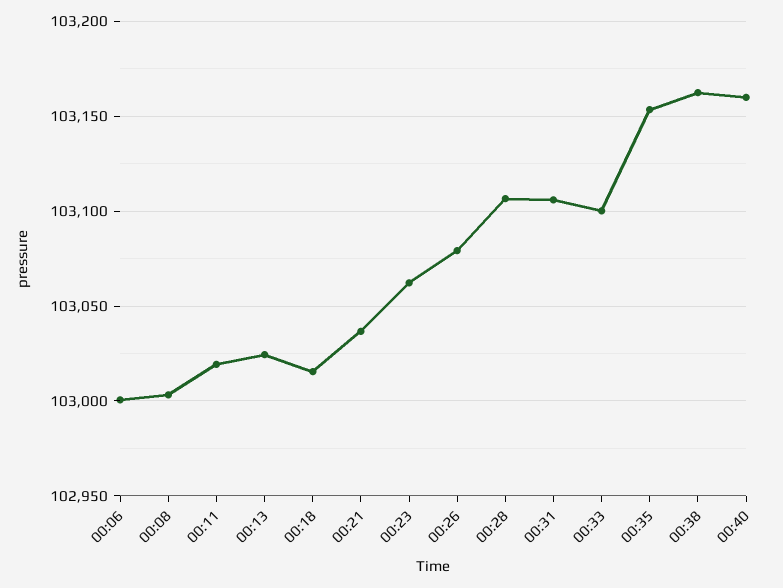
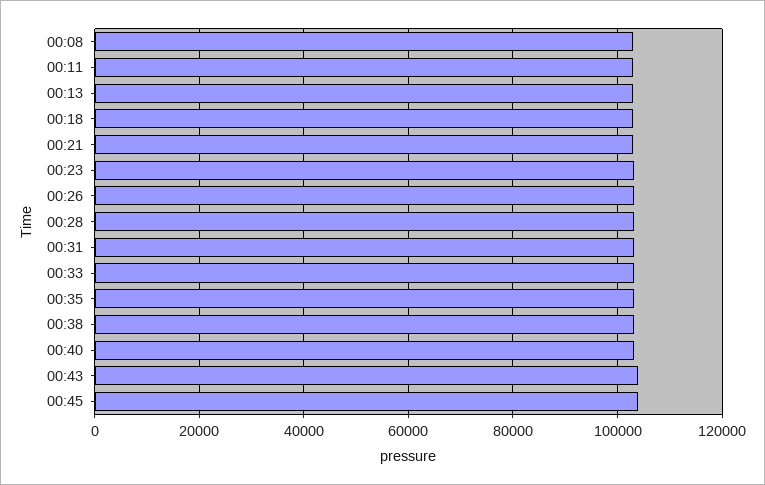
00:06: 103000 -> none
00:43: none -> 104000
00:45: none -> 104000

